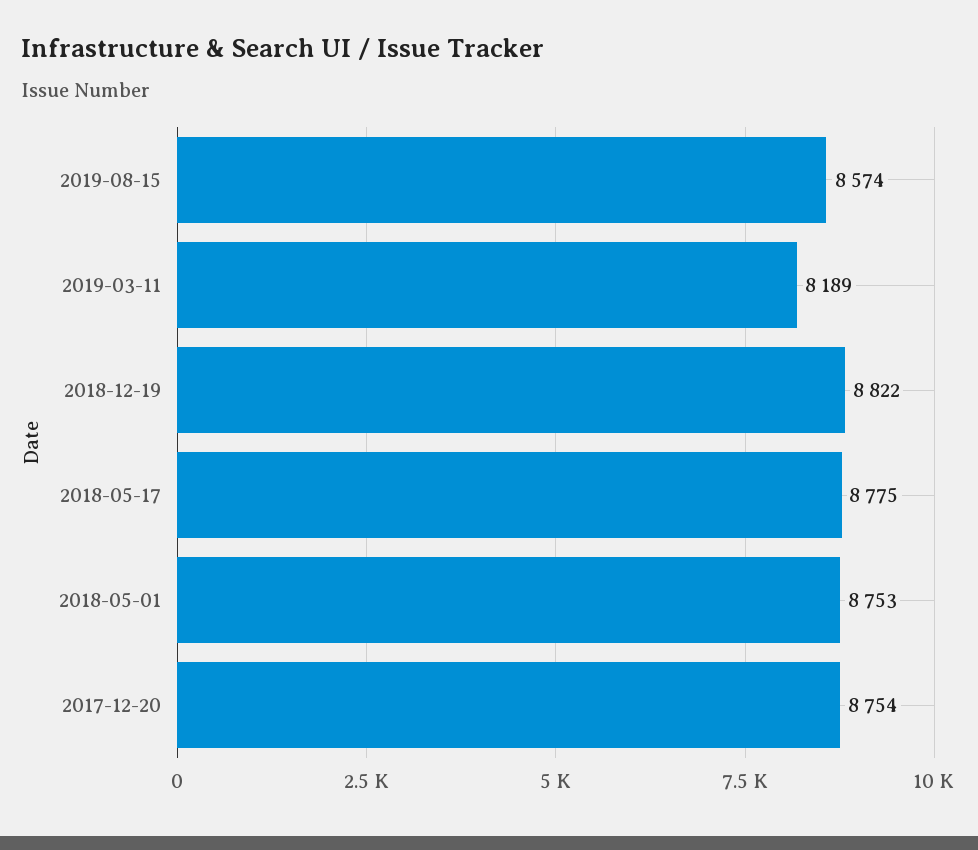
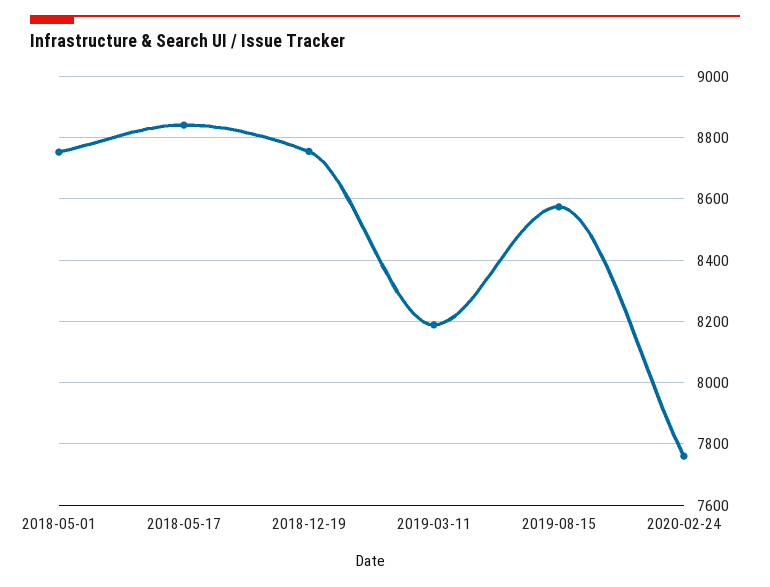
2018-12-19: 8822 -> 8760
2018-05-17: 8775 -> 8840
2017-12-20: 8754 -> none
2020-02-24: none -> 7760

